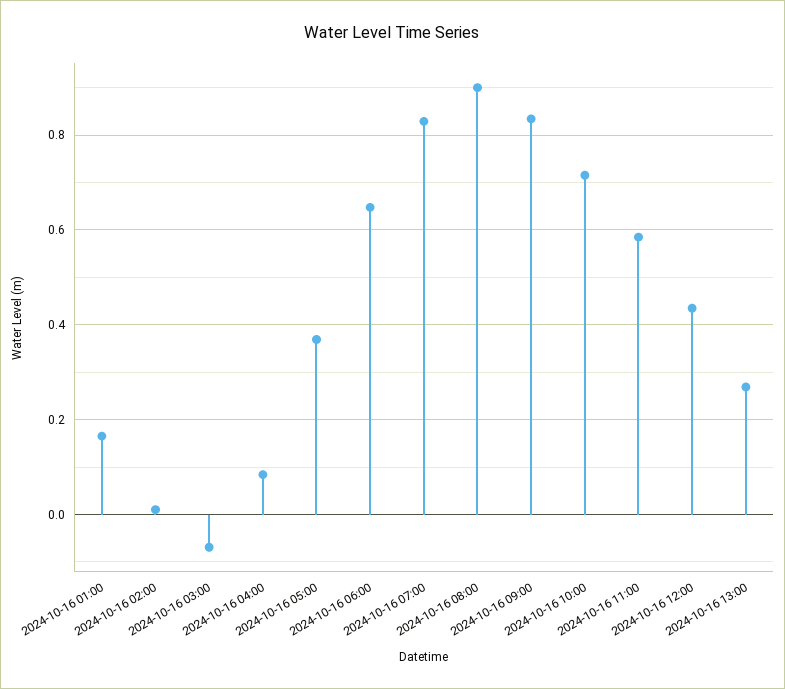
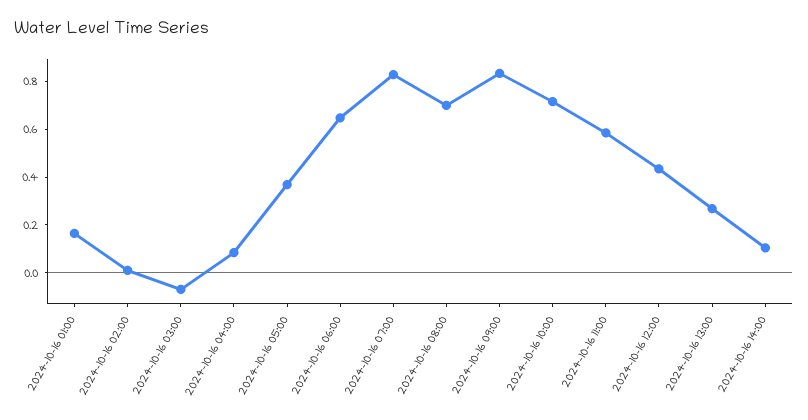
2024-10-16 08:00: 0.9 -> 0.7
2024-10-16 14:00: none -> 0.1

